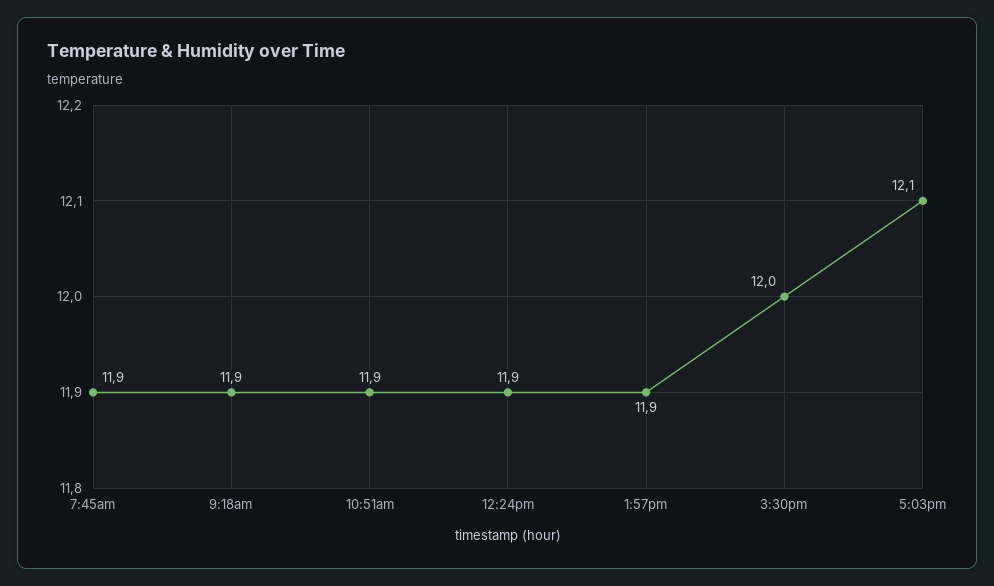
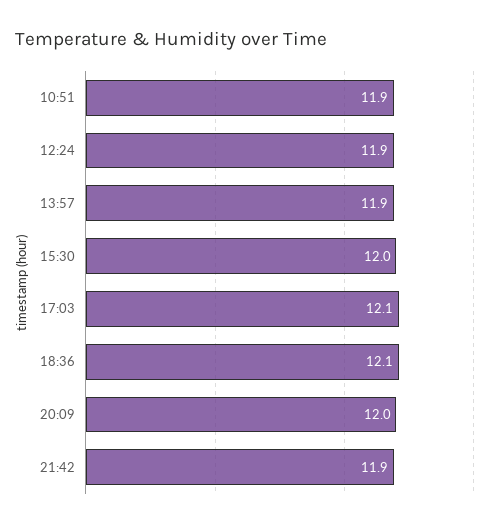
7:45am: 11.9 -> none
9:18am: 11.9 -> none
18:36: none -> 12.1
20:09: none -> 12
21:42: none -> 11.9

